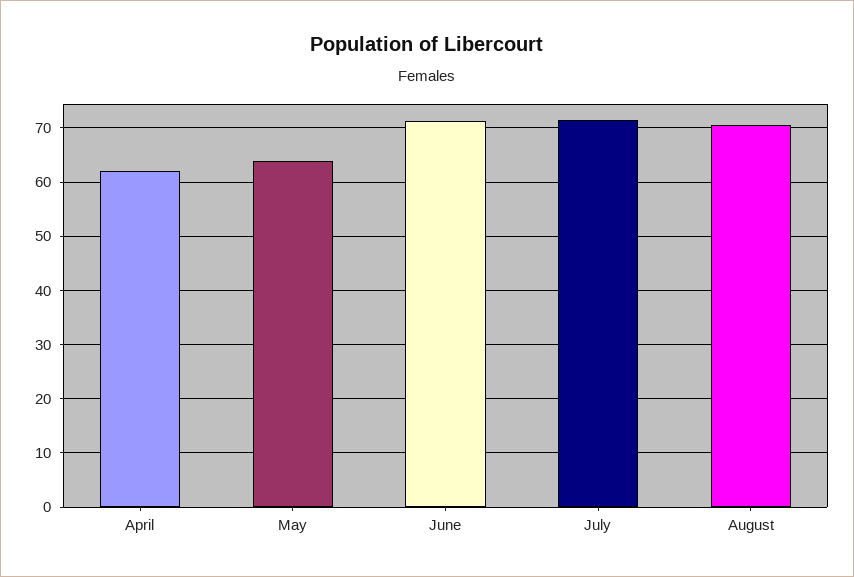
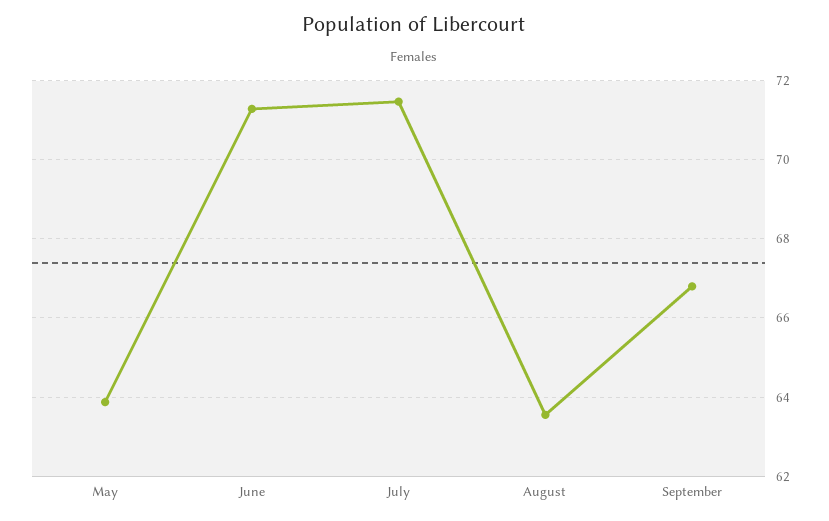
April: 62 -> none
August: 70 -> 63.6
September: none -> 66.8

